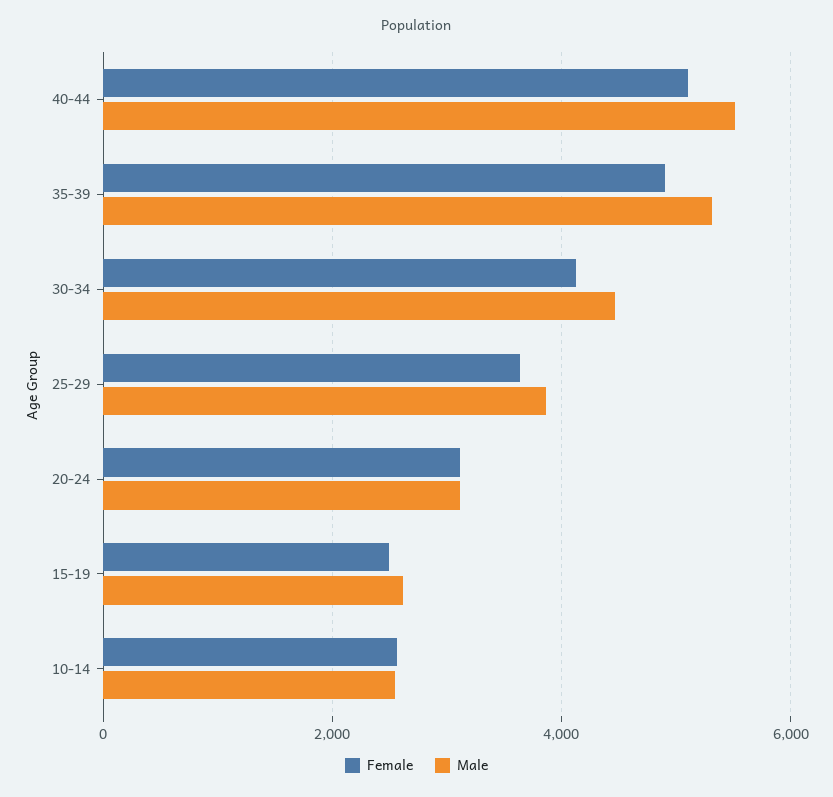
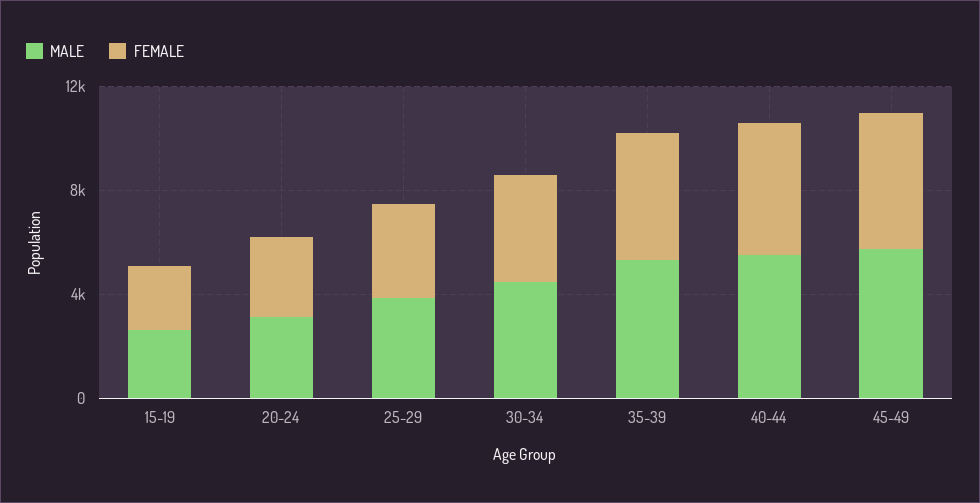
Female, 10-14: 2600 -> none
Male, 10-14: 2600 -> none
Male, 45-49: none -> 6000
Female, 45-49: none -> 5000

